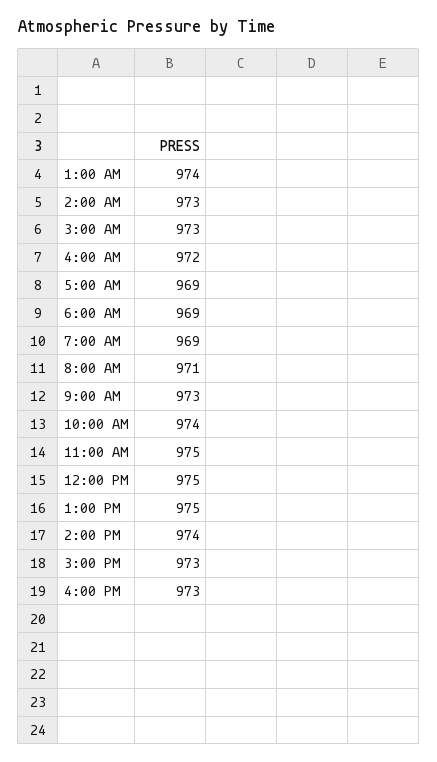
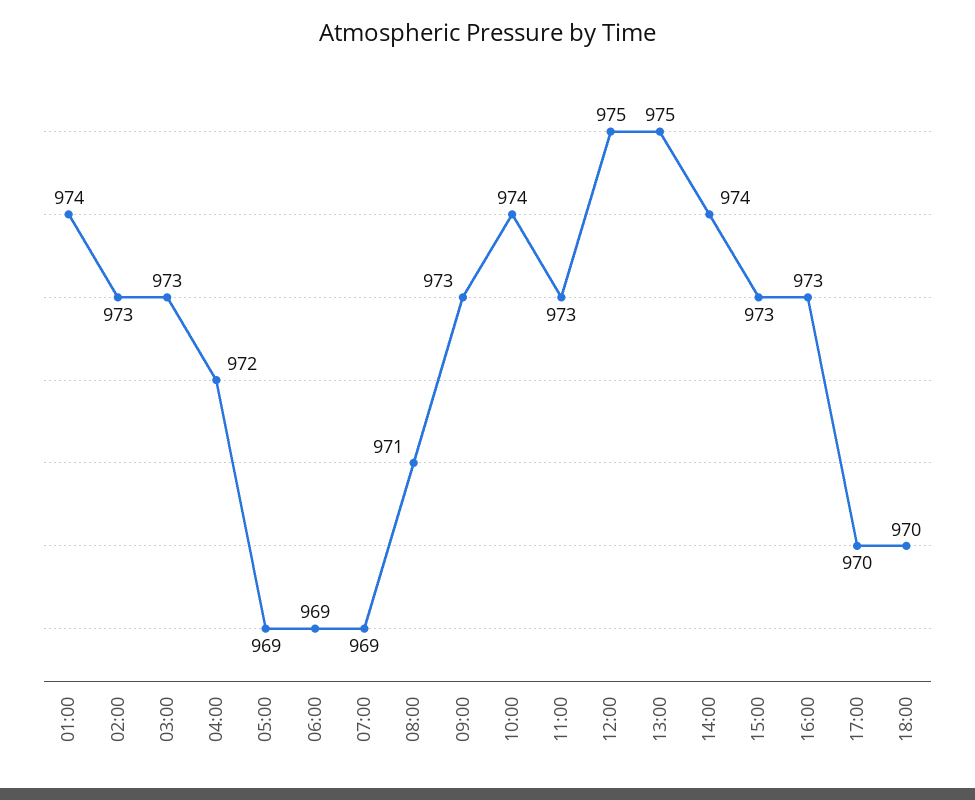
11:00 AM: 975 -> 973
17:00: none -> 970
18:00: none -> 970

